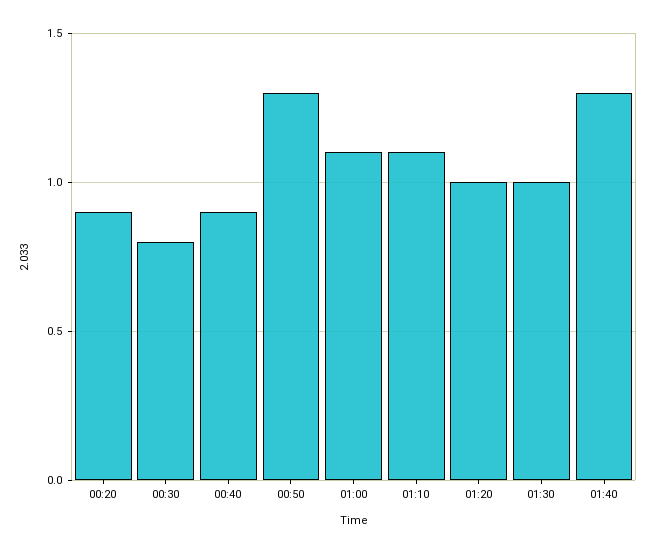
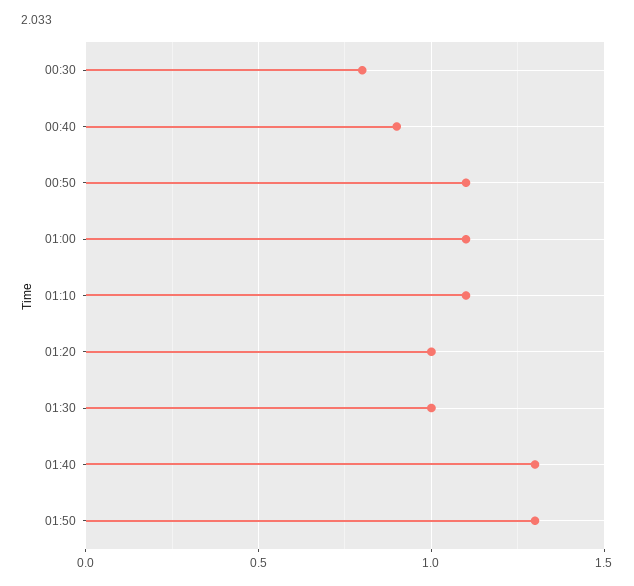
00:20: 0.9 -> none
00:50: 1.3 -> 1.1
01:50: none -> 1.3

